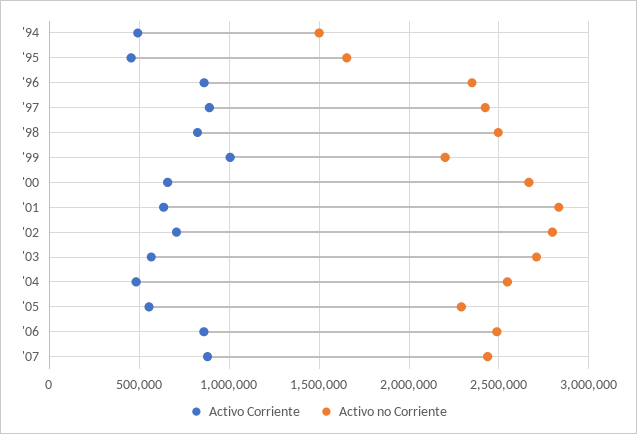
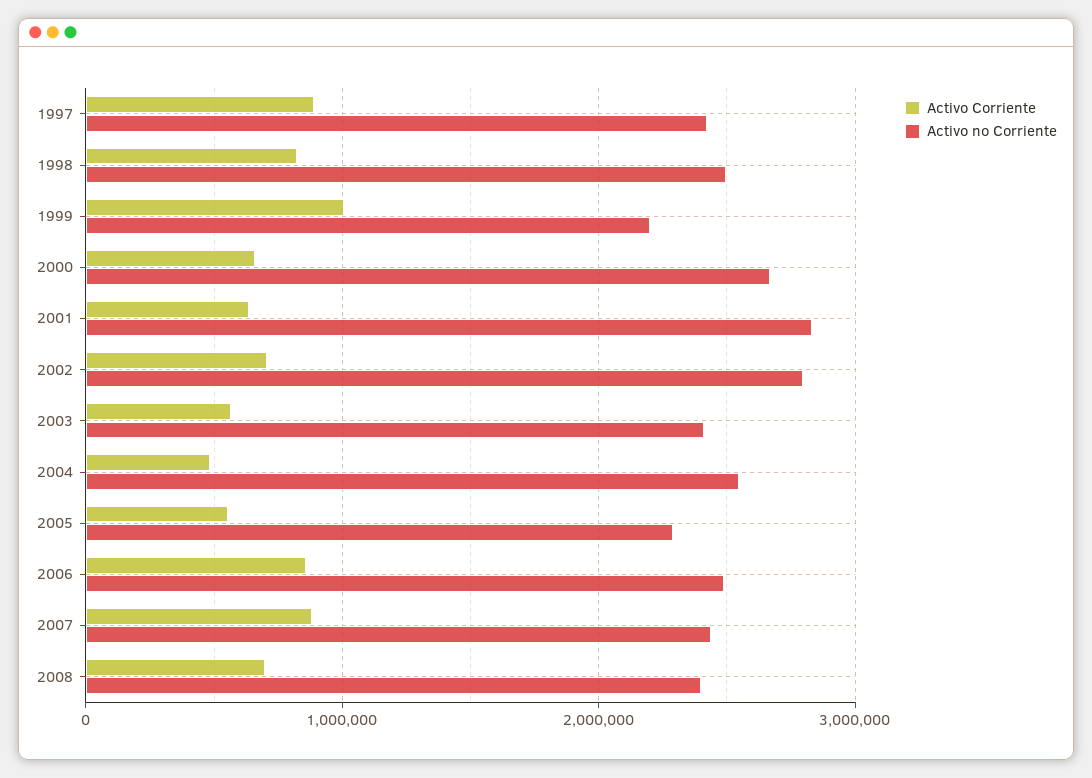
Activo Corriente, '94: 500000 -> none
Activo no Corriente, '94: 1500000 -> none
Activo Corriente, '95: 450000 -> none
Activo no Corriente, '95: 1650000 -> none
Activo Corriente, '96: 850000 -> none
Activo no Corriente, '96: 2350000 -> none
Activo no Corriente, '03: 2700000 -> 2400000
Activo Corriente, 2008: none -> 700000
Activo no Corriente, 2008: none -> 2400000

